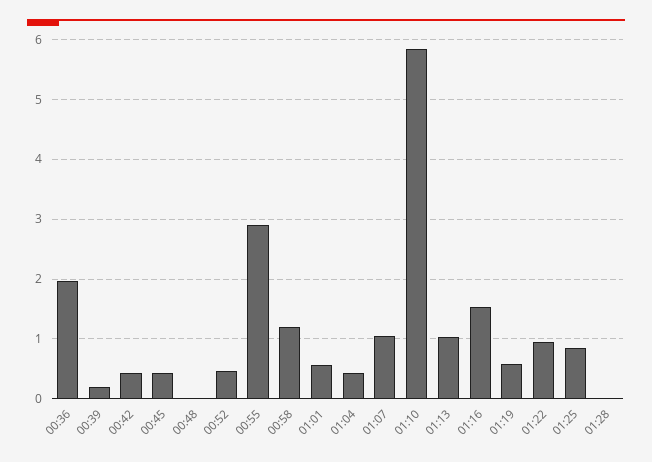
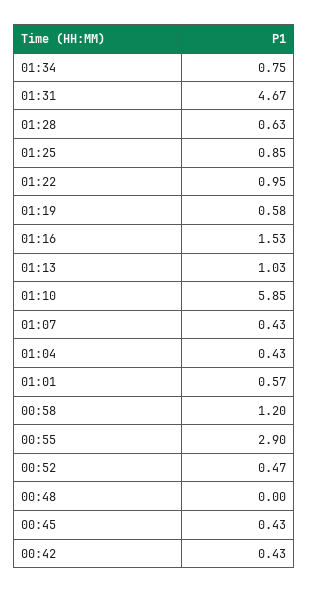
00:36: 2 -> none
00:39: 0.2 -> none
01:07: 1 -> 0.43
01:28: 0 -> 0.63
01:34: none -> 0.75
01:31: none -> 4.67

